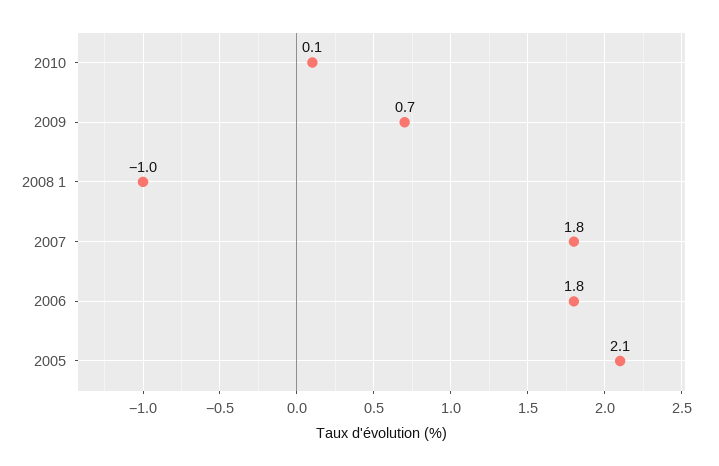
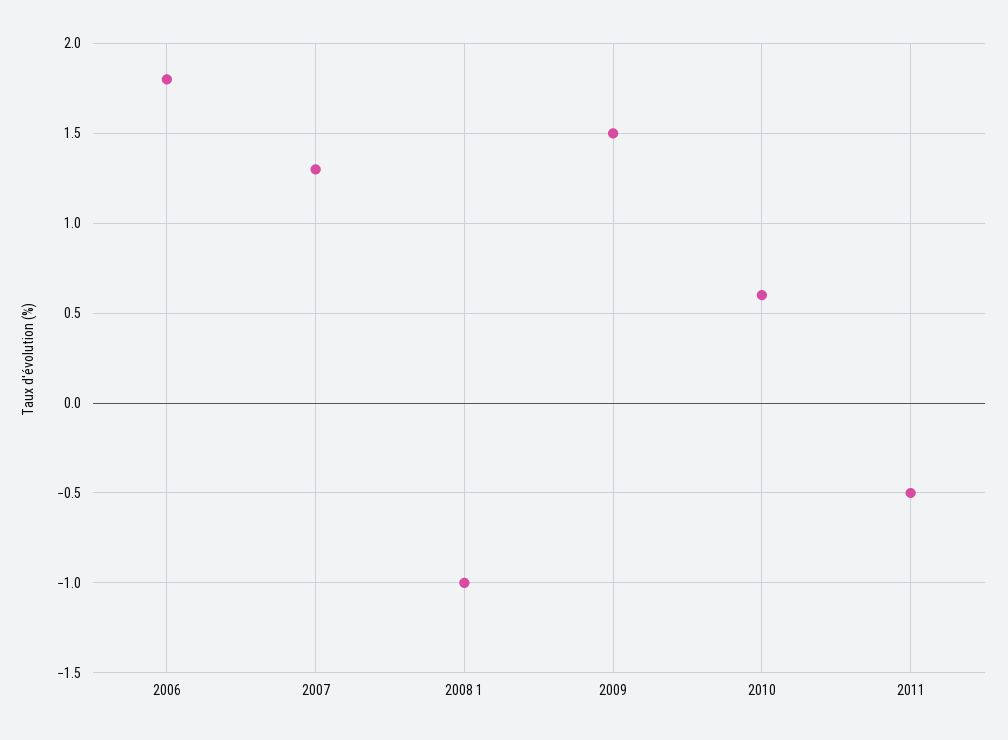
2010: 0.1 -> 0.6
2009: 0.7 -> 1.5
2007: 1.8 -> 1.3
2005: 2.1 -> none
2011: none -> -0.5

